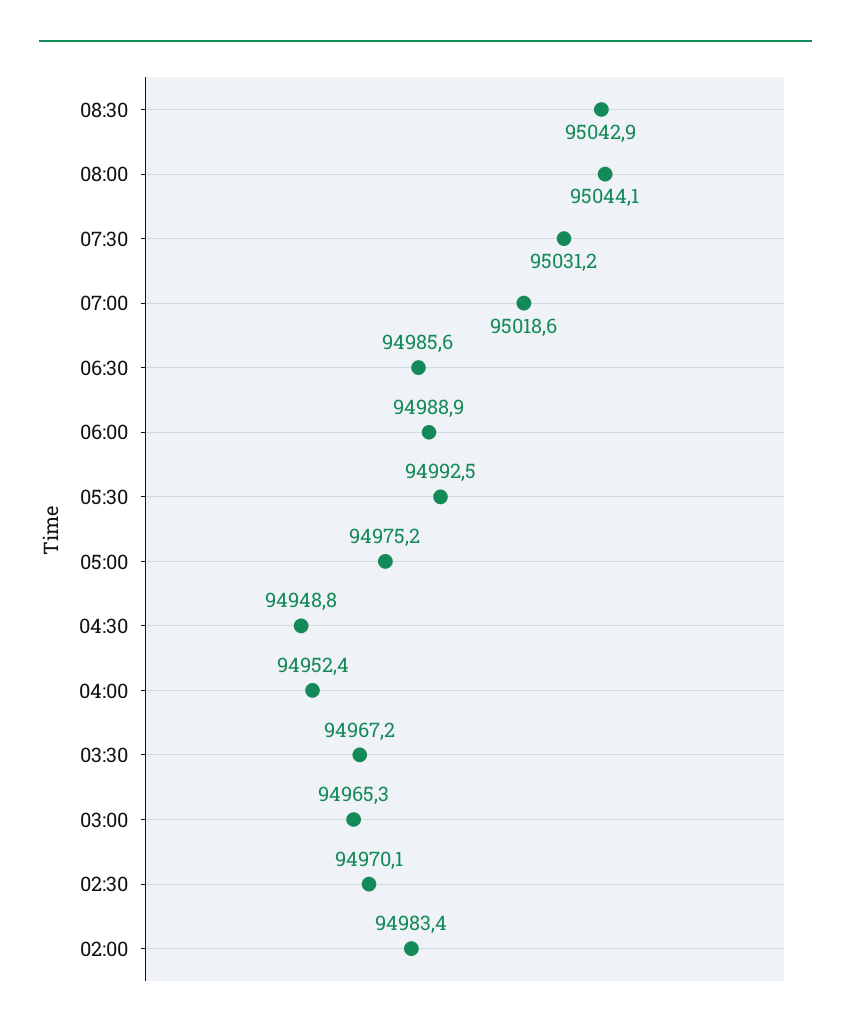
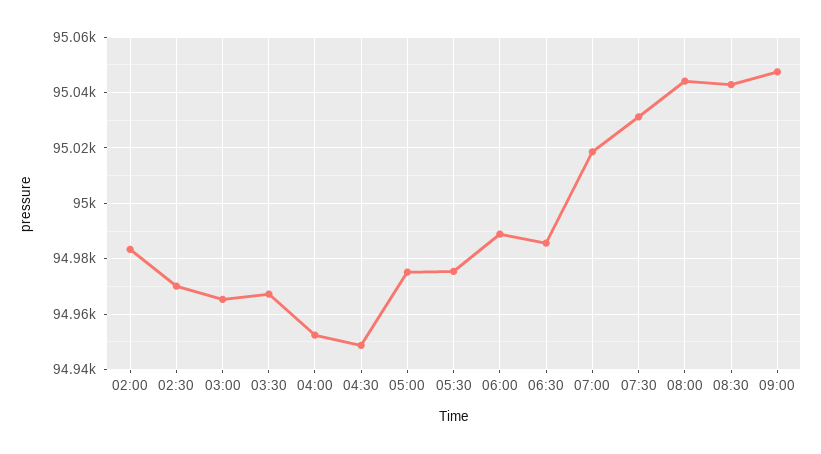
05:30: 94992.5 -> 94975
09:00: none -> 95047.5

